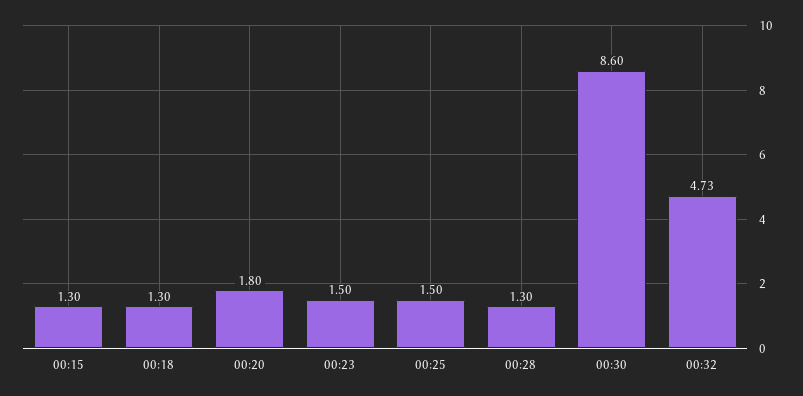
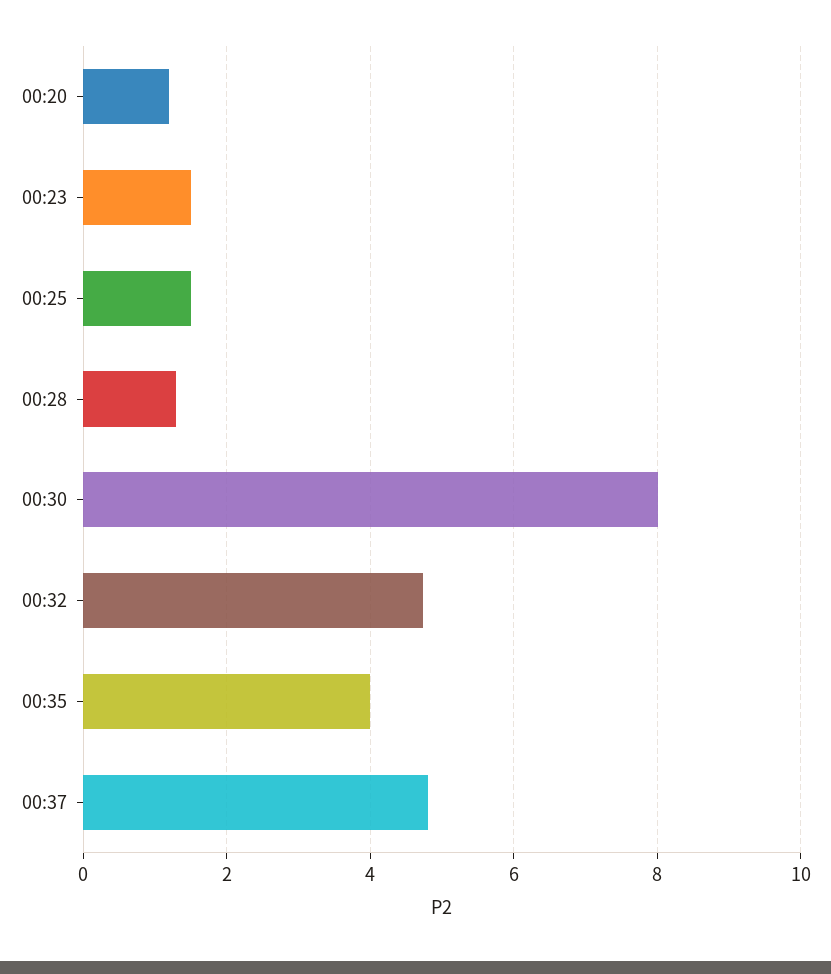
00:15: 1.3 -> none
00:18: 1.3 -> none
00:20: 1.8 -> 1.2
00:30: 8.6 -> 8
00:35: none -> 4
00:37: none -> 4.8

